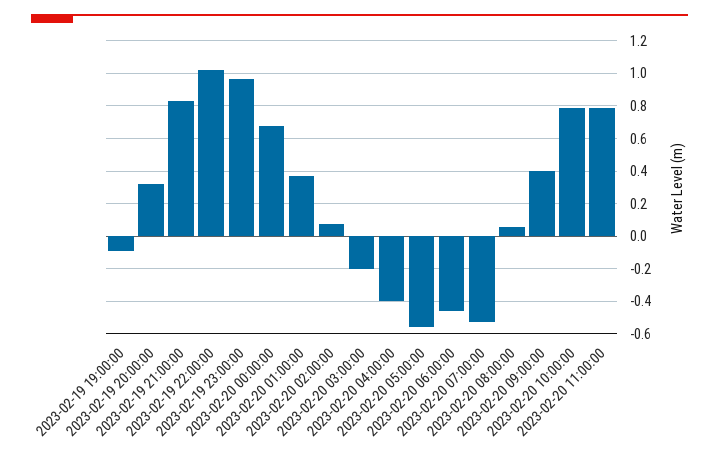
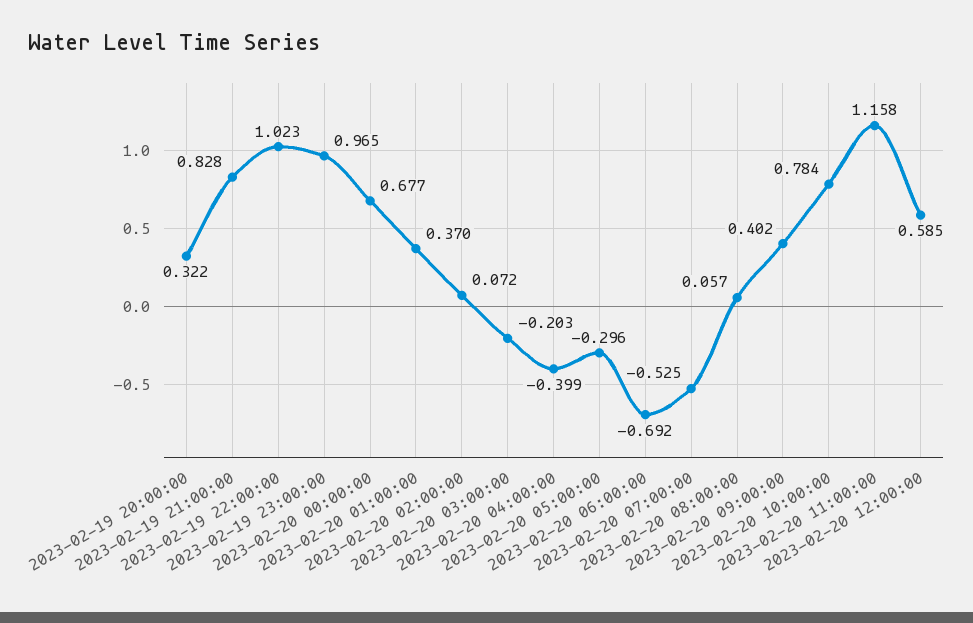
2023-02-19 19:00:00: -0.1 -> none
2023-02-20 05:00:00: -0.55 -> -0.296
2023-02-20 06:00:00: -0.45 -> -0.692
2023-02-20 11:00:00: 0.8 -> 1.158
2023-02-20 12:00:00: none -> 0.585

